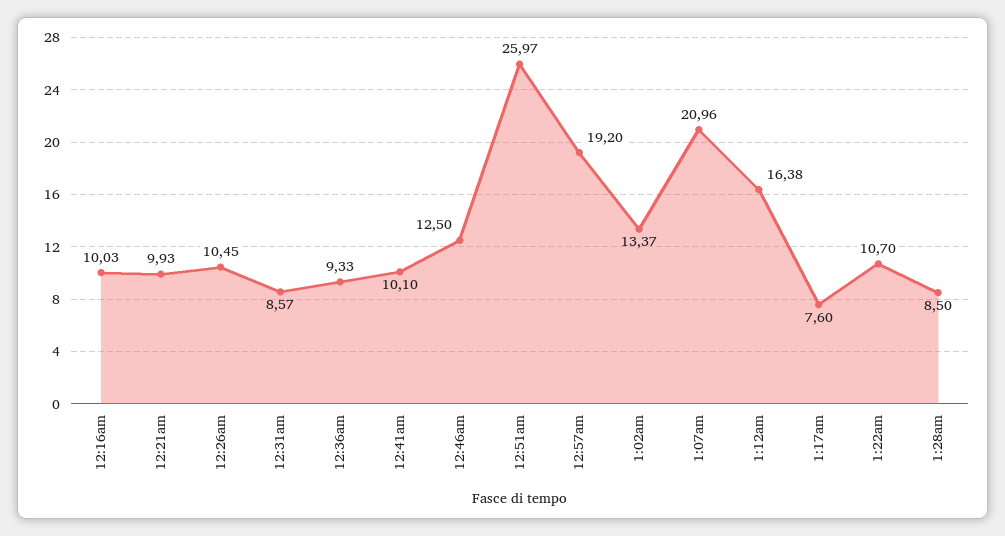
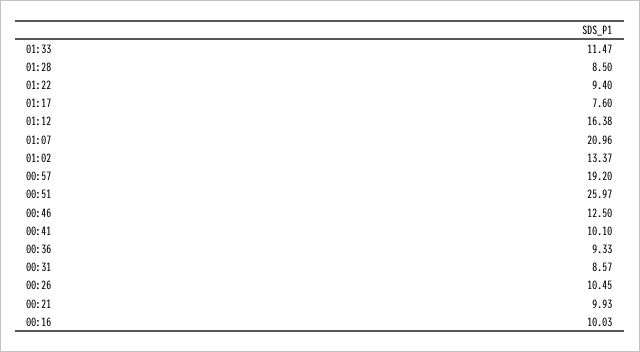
1:22am: 10.7 -> 9.4
01:33: none -> 11.47

